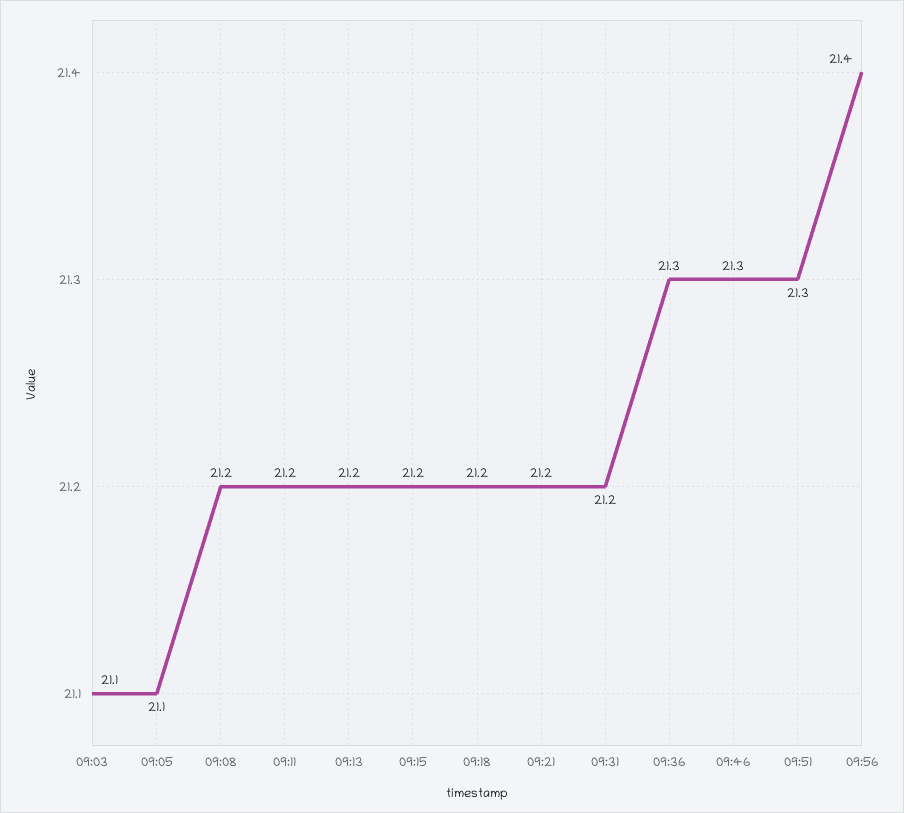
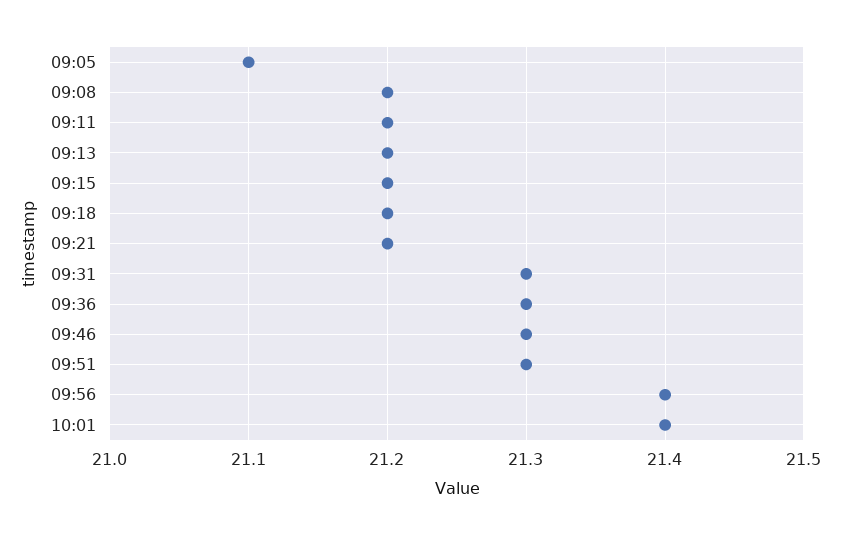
09:03: 21.1 -> none
09:31: 21.2 -> 21.3
10:01: none -> 21.4

